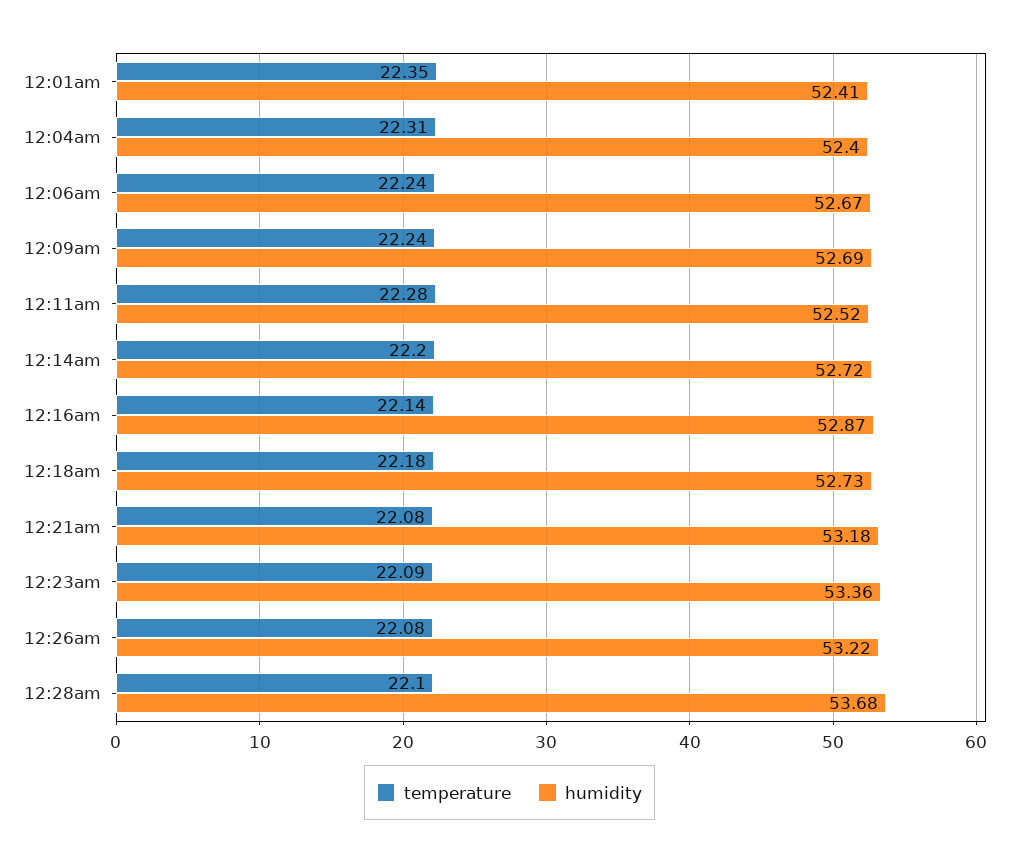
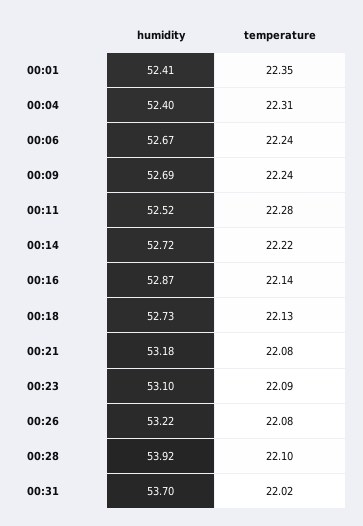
temperature, 12:14am: 22.2 -> 22.22
temperature, 12:18am: 22.18 -> 22.13
humidity, 12:23am: 53.36 -> 53.1
humidity, 12:28am: 53.68 -> 53.92
humidity, 00:31: none -> 53.7
temperature, 00:31: none -> 22.02

